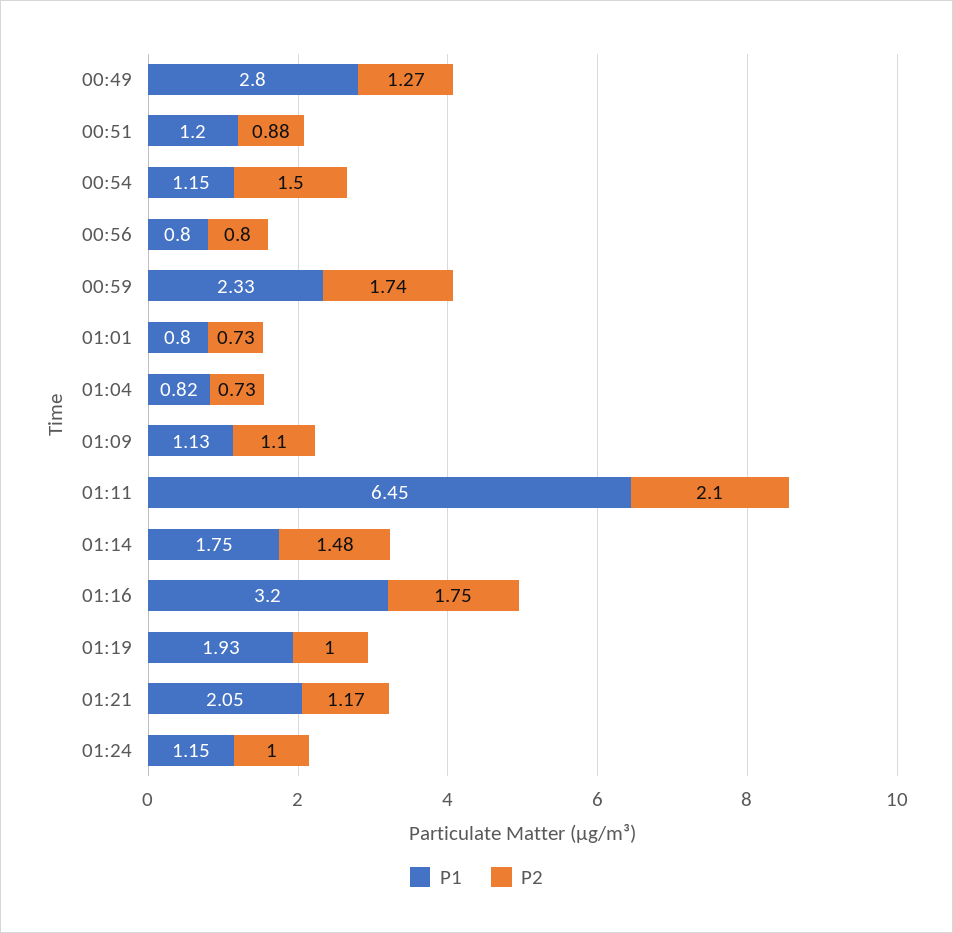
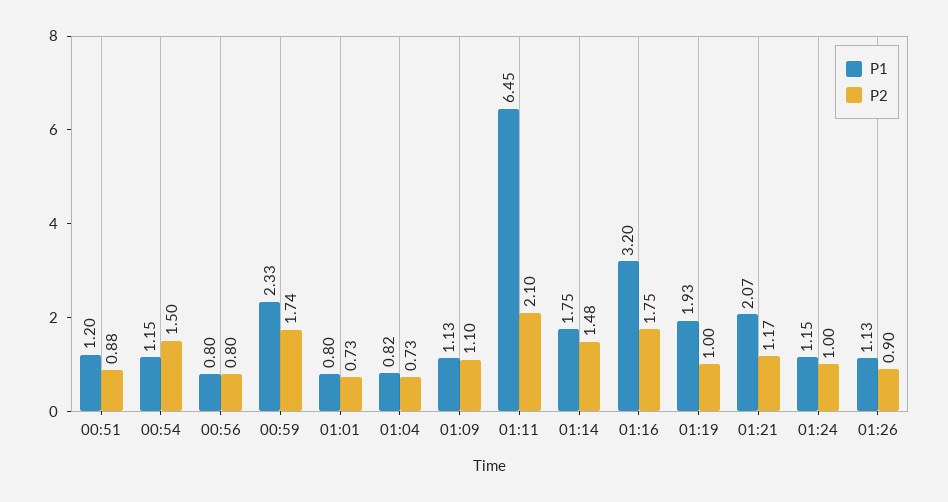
P1, 00:49: 2.8 -> none
P2, 00:49: 1.27 -> none
P1, 01:21: 2.05 -> 2.07
P1, 01:26: none -> 1.13
P2, 01:26: none -> 0.9

